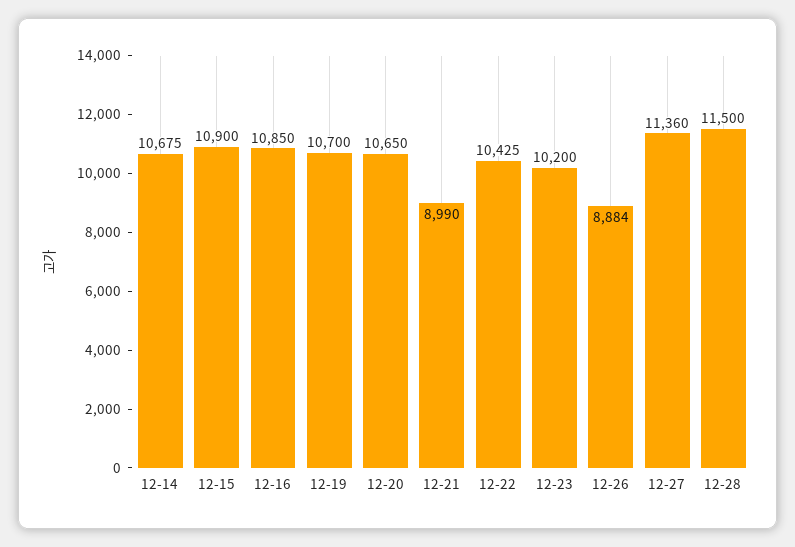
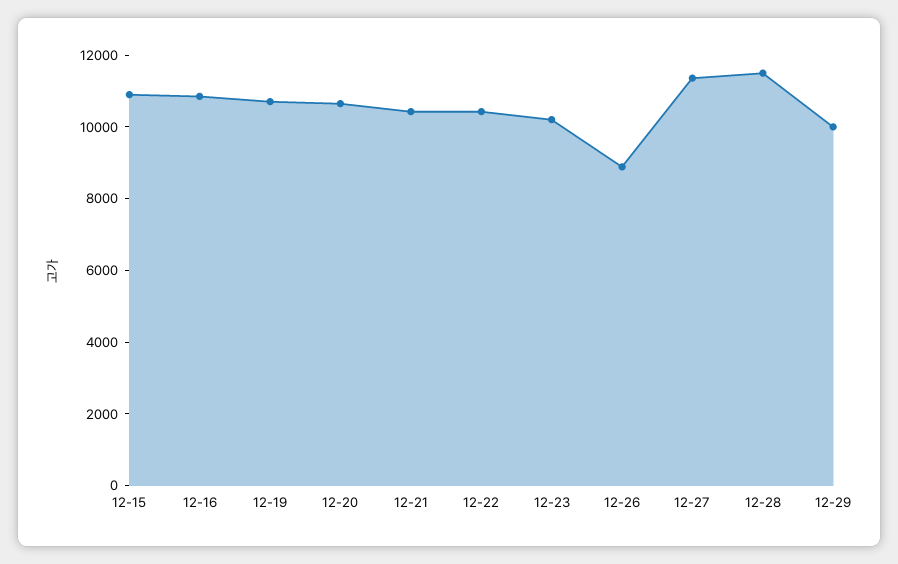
12-14: 10675 -> none
12-21: 8990 -> 10500
12-29: none -> 10000

